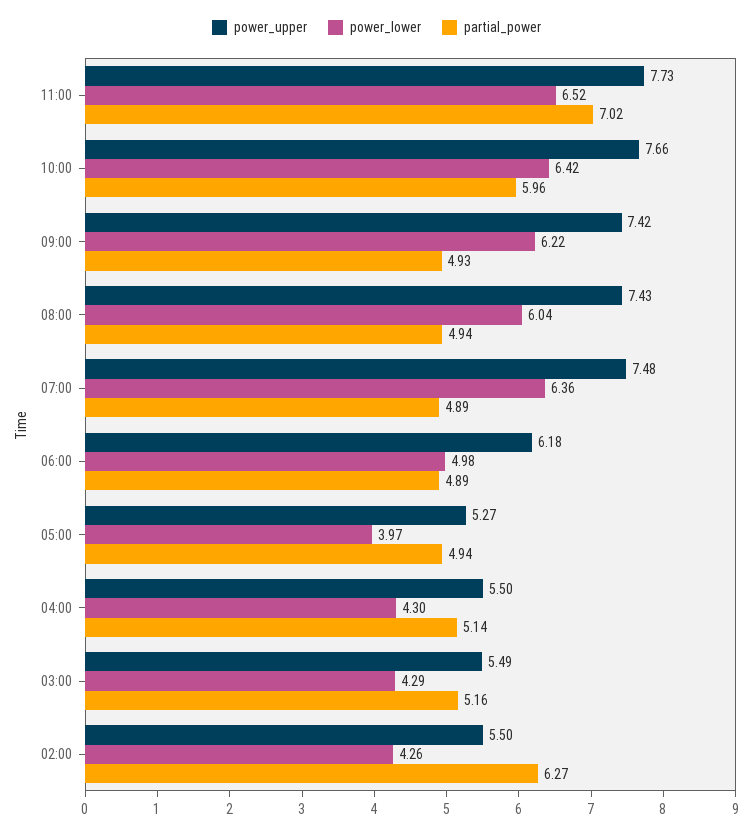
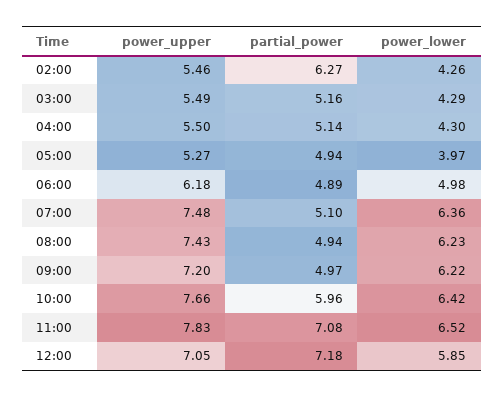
power_upper, 11:00: 7.73 -> 7.83
partial_power, 11:00: 7.02 -> 7.08
power_upper, 09:00: 7.42 -> 7.2
partial_power, 09:00: 4.93 -> 4.97
power_lower, 08:00: 6.04 -> 6.23
partial_power, 07:00: 4.89 -> 5.1
power_upper, 02:00: 5.5 -> 5.46
power_upper, 12:00: none -> 7.05
partial_power, 12:00: none -> 7.18
power_lower, 12:00: none -> 5.85

